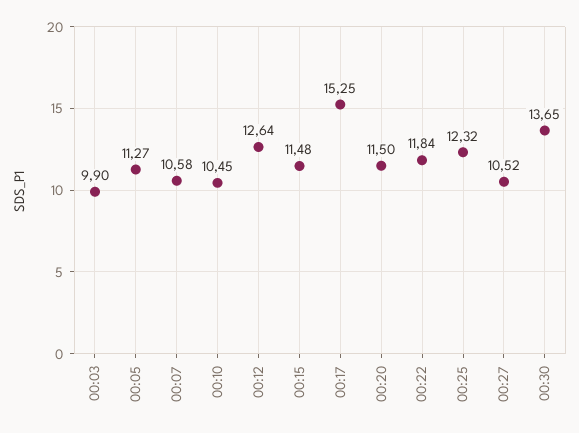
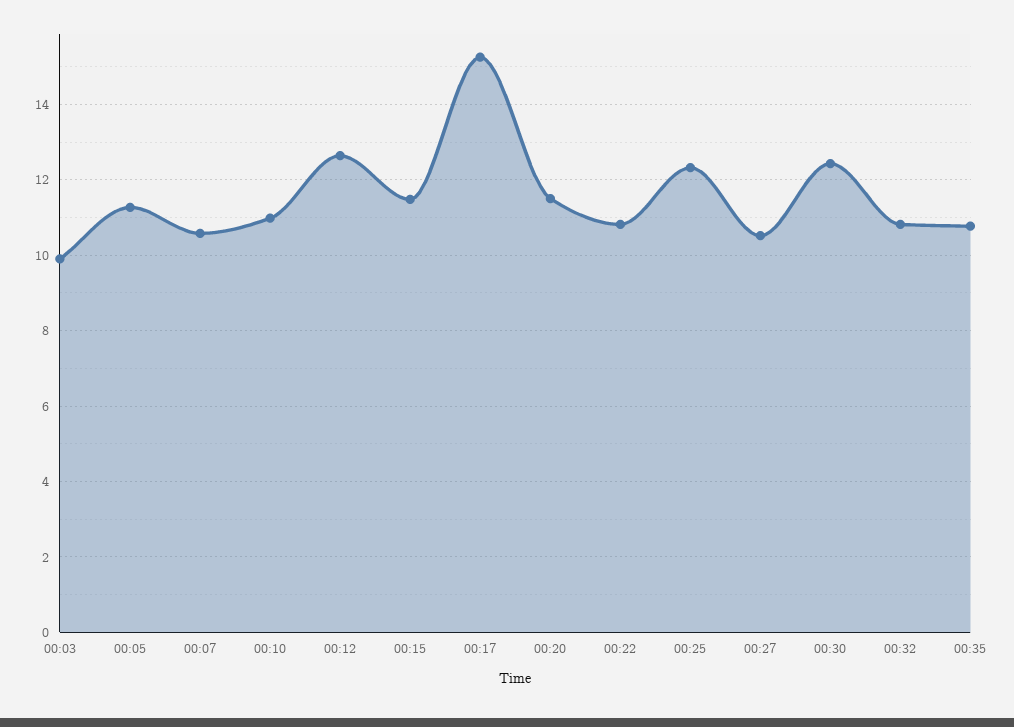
00:10: 10.45 -> 11
00:22: 11.84 -> 10.8
00:30: 13.65 -> 12.4
00:32: none -> 10.8
00:35: none -> 10.8

